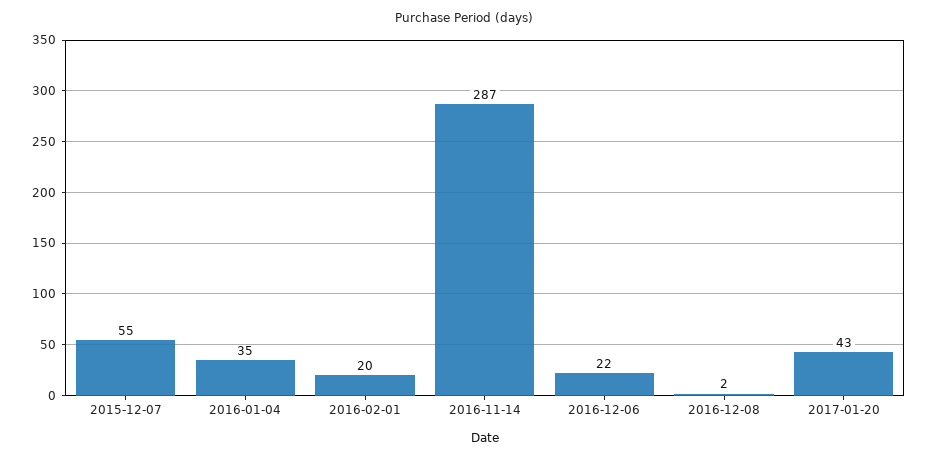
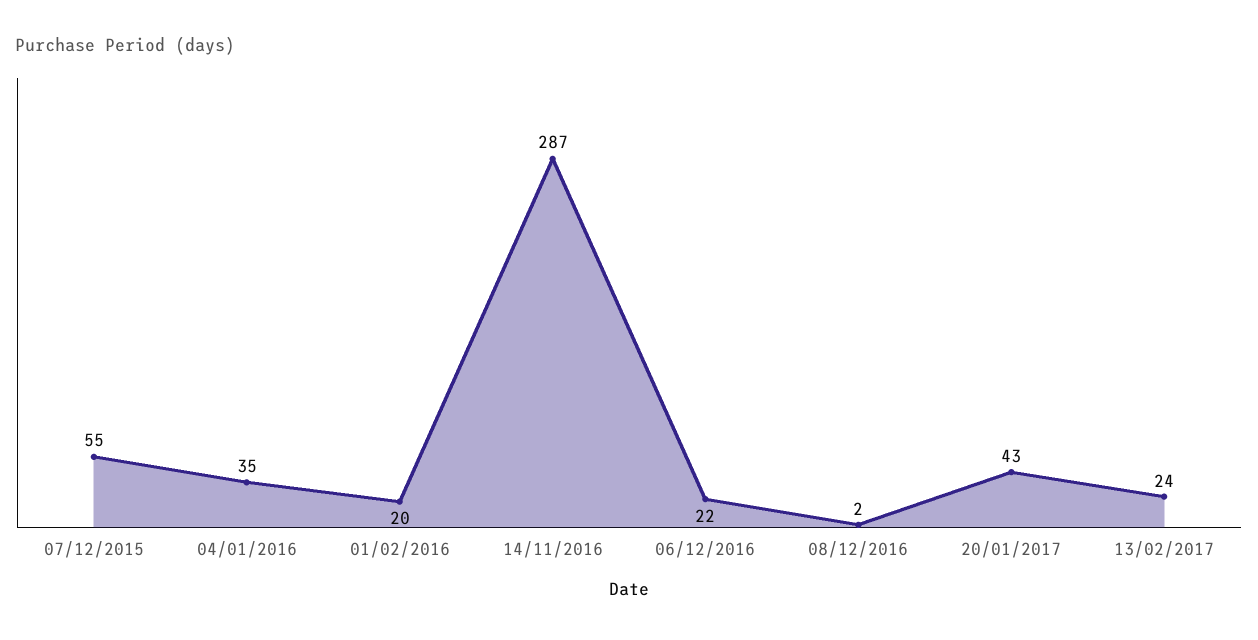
13/02/2017: none -> 24

